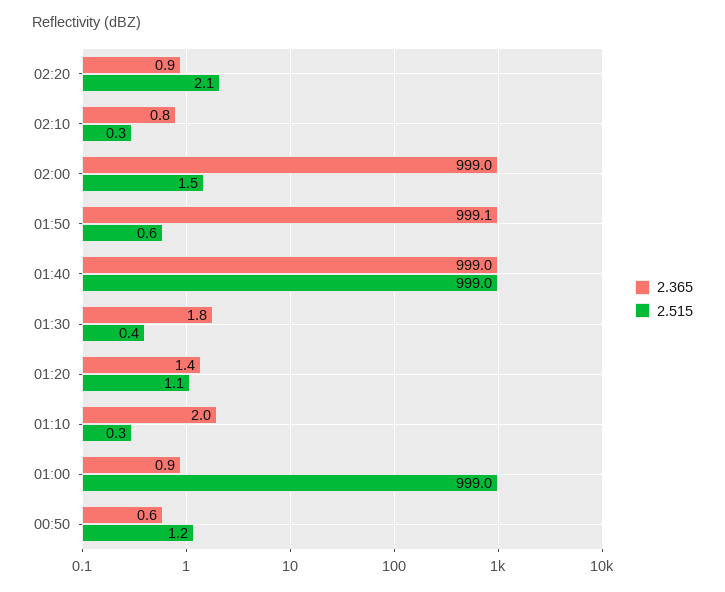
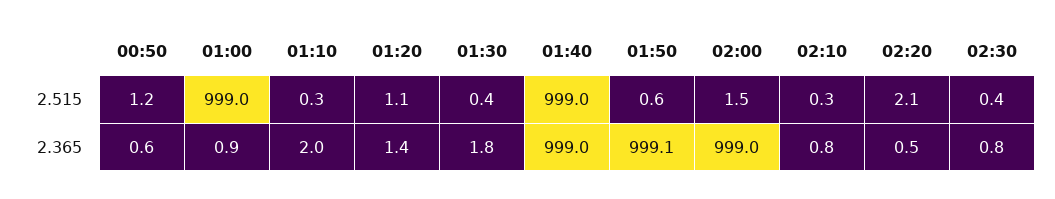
2.365, 02:20: 0.9 -> 0.5
2.515, 02:30: none -> 0.4
2.365, 02:30: none -> 0.8

